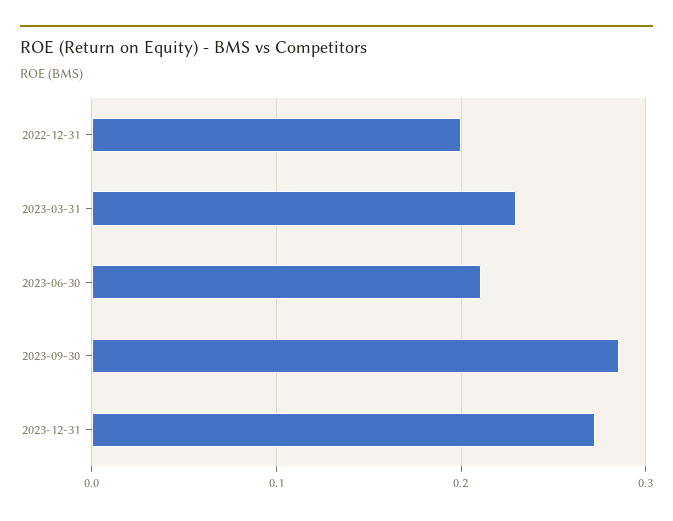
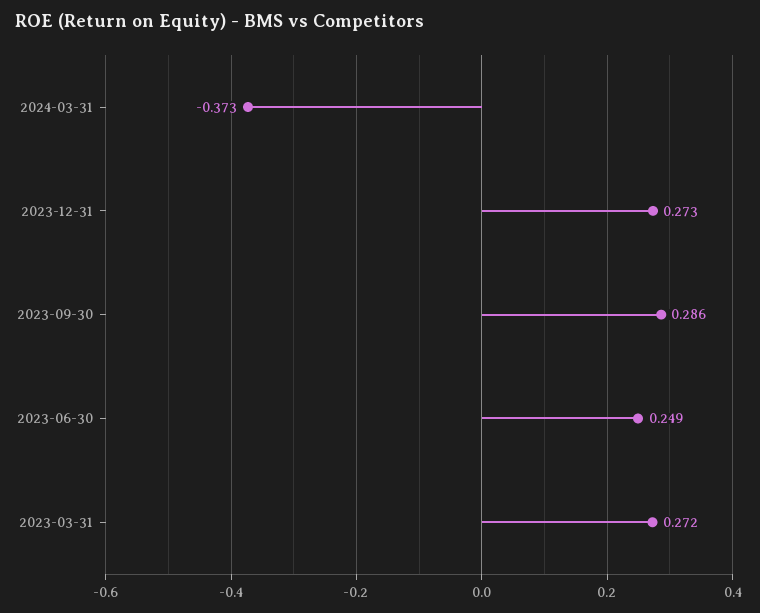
2022-12-31: 0.2 -> none
2023-03-31: 0.23 -> 0.272
2023-06-30: 0.21 -> 0.249
2024-03-31: none -> -0.373

